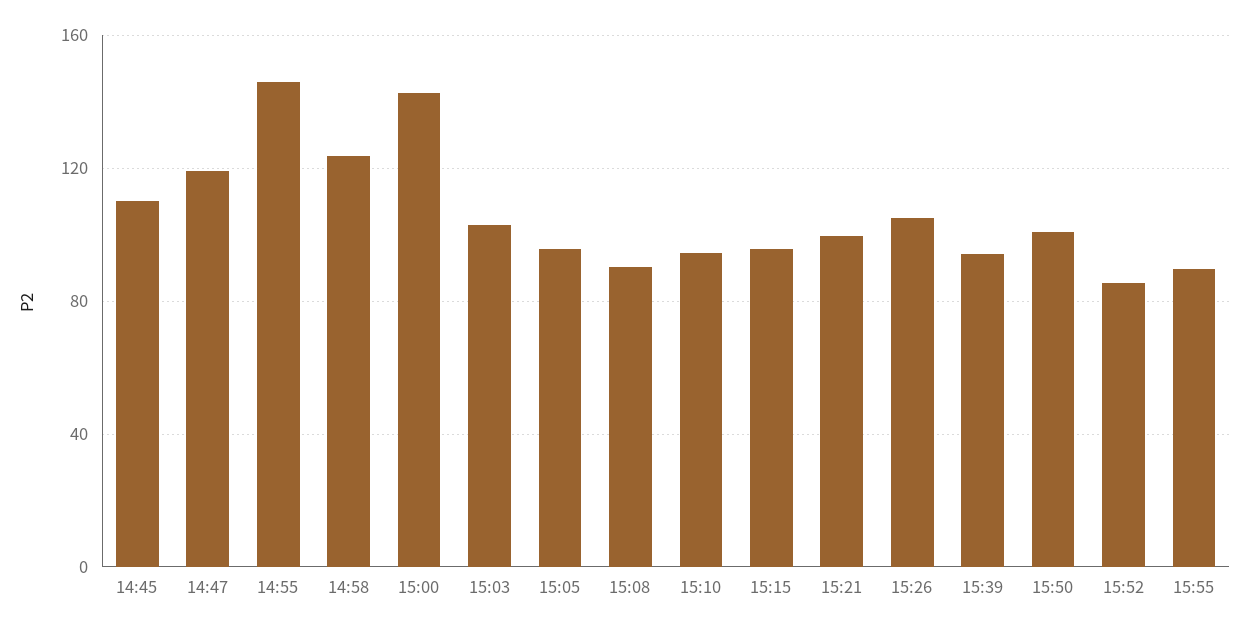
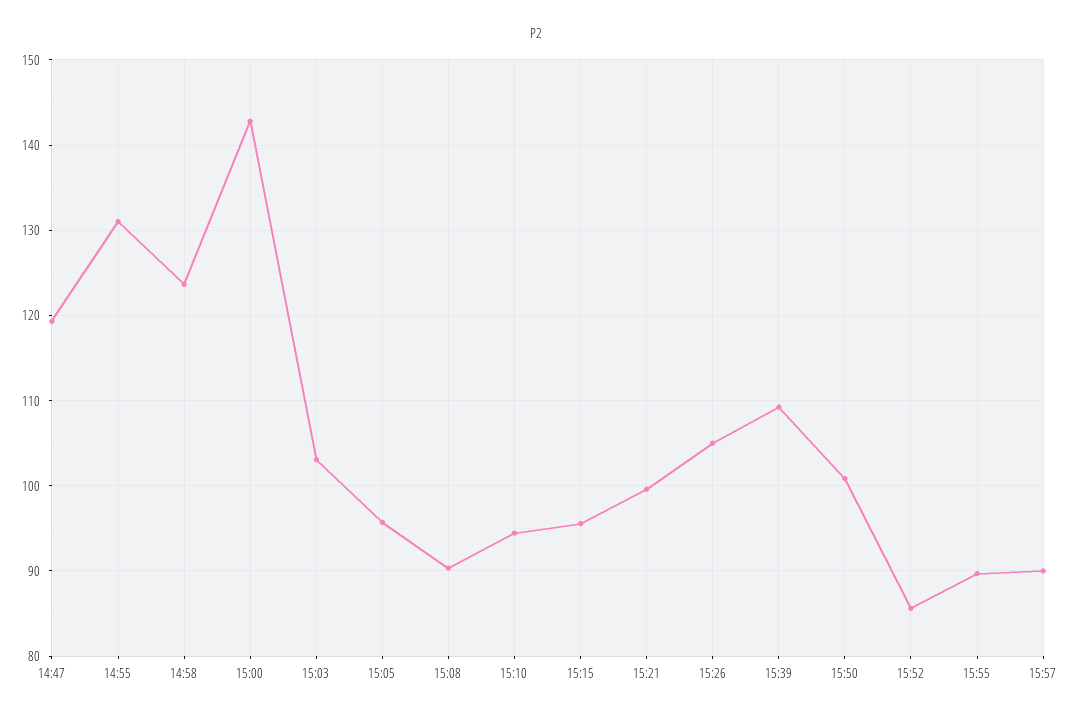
14:45: 110 -> none
14:55: 145 -> 131
15:39: 95 -> 109
15:57: none -> 90

